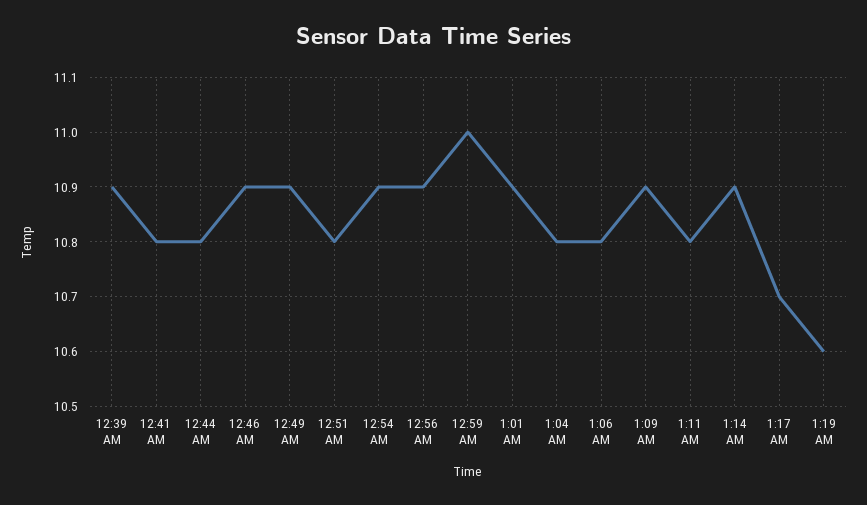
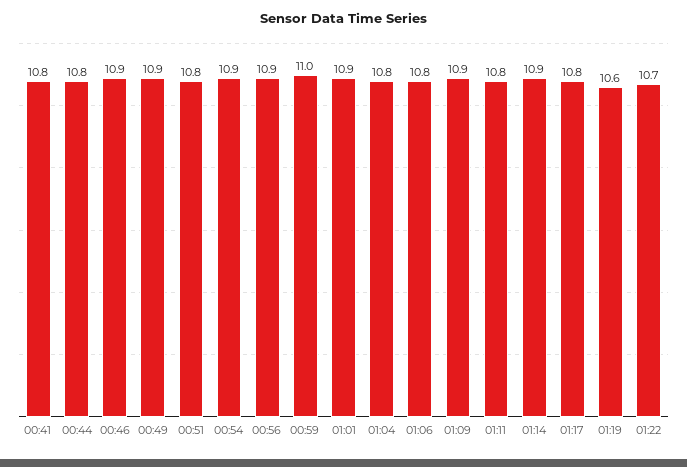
12:39 AM: 10.9 -> none
1:17 AM: 10.7 -> 10.8
01:22: none -> 10.7

